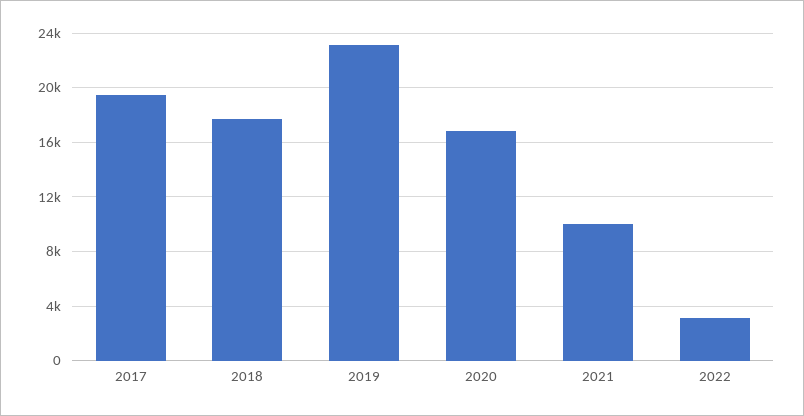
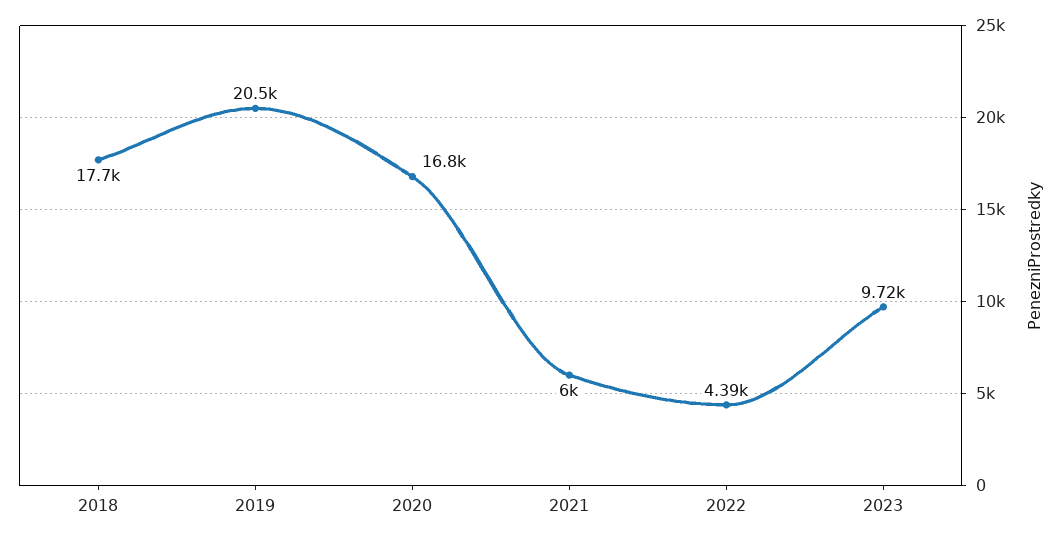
2017: 19500 -> none
2019: 23000 -> 20500
2021: 10000 -> 6000
2022: 3000 -> 4390
2023: none -> 9720

